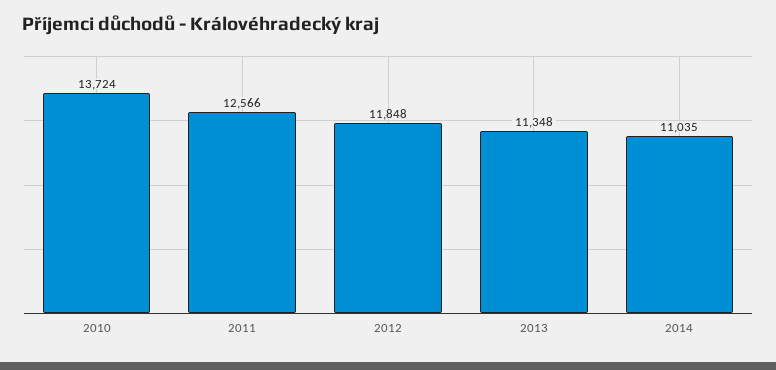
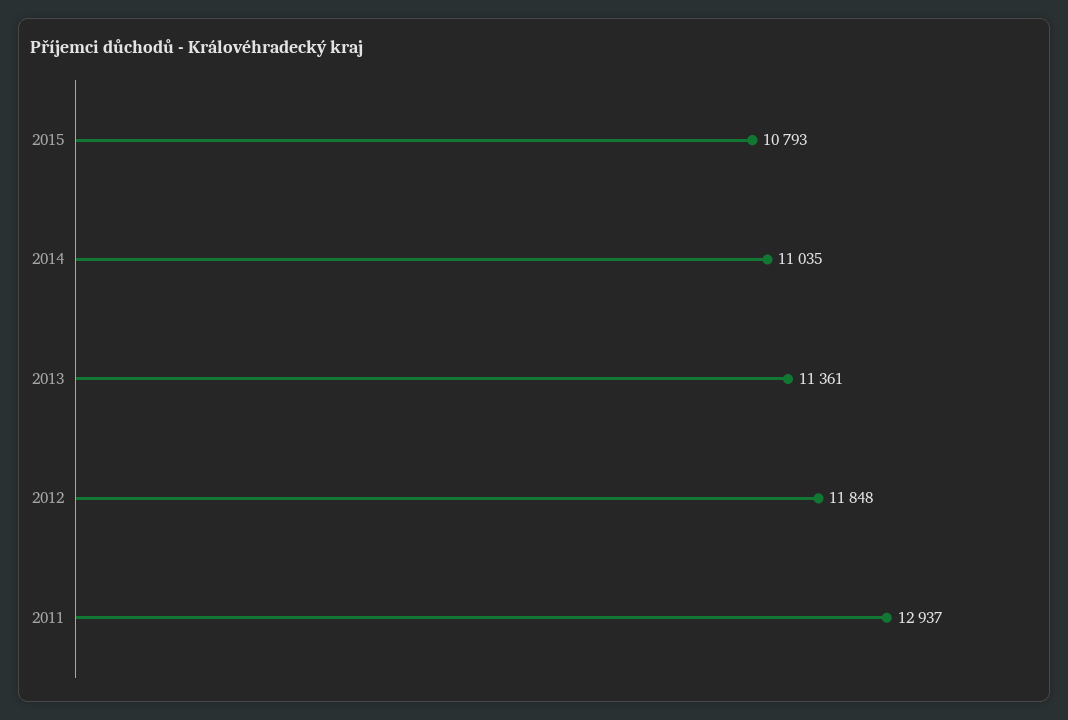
2010: 13724 -> none
2011: 12566 -> 12937
2013: 11348 -> 11361
2015: none -> 10793

